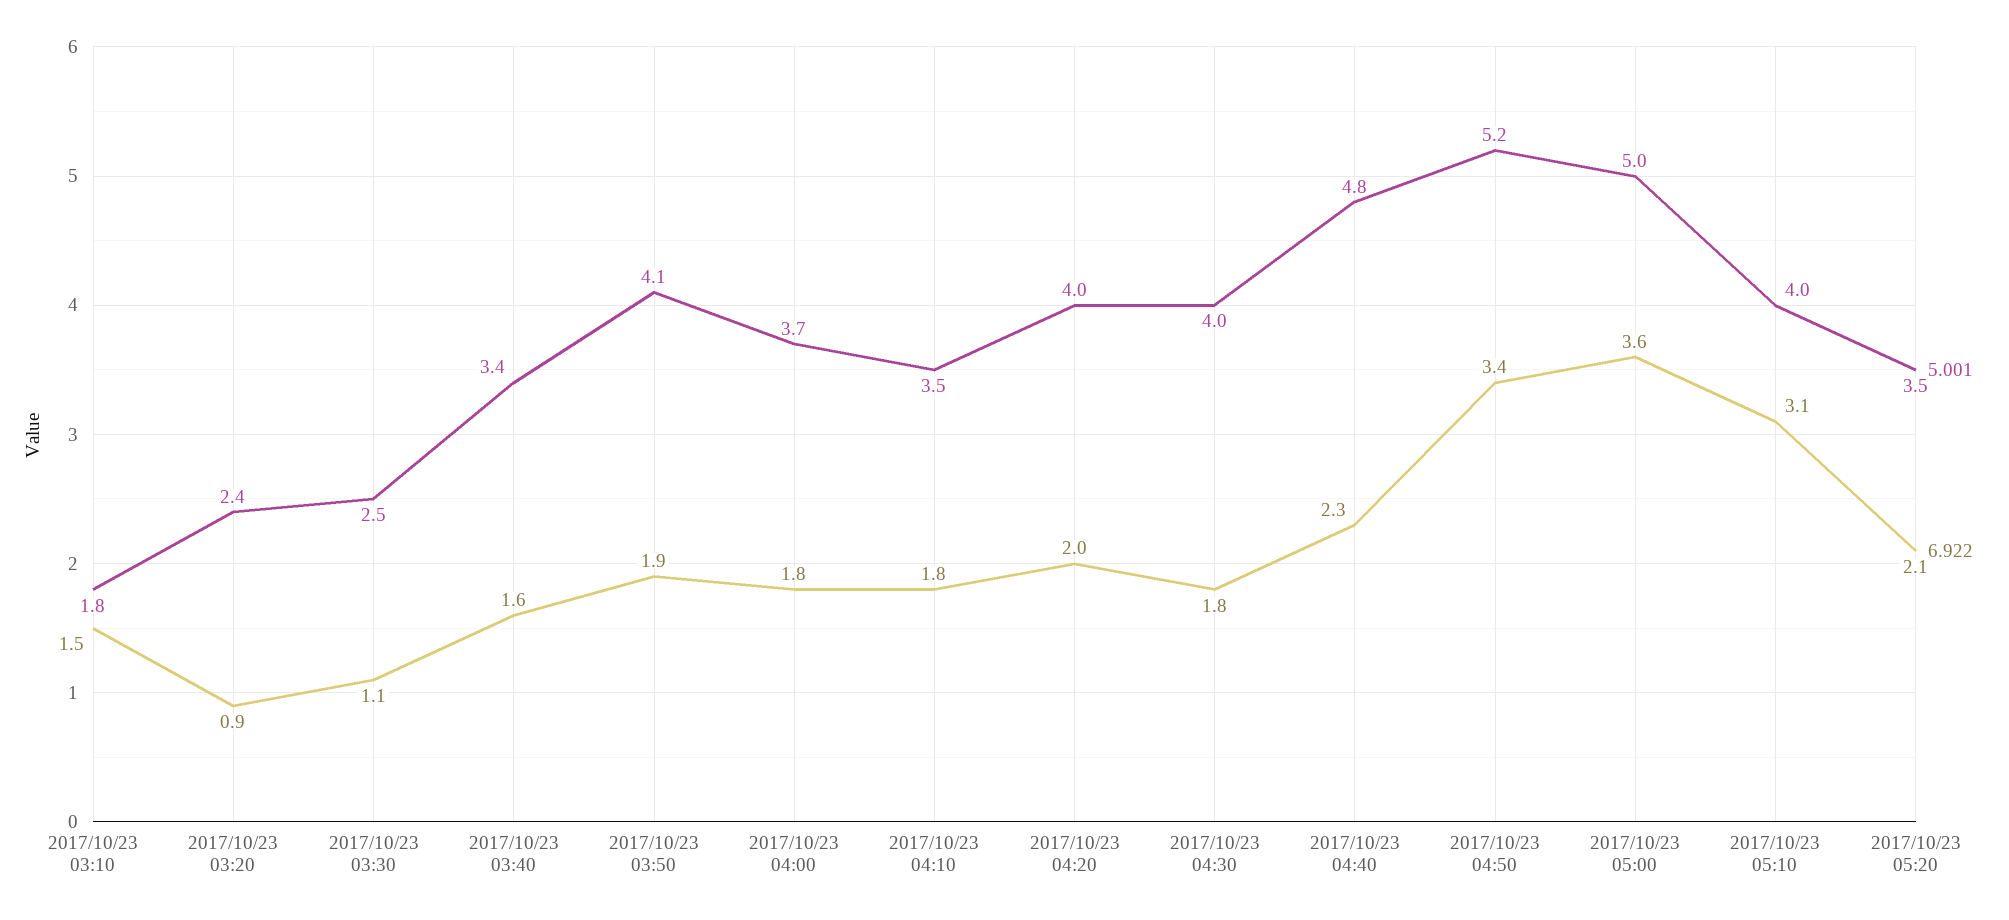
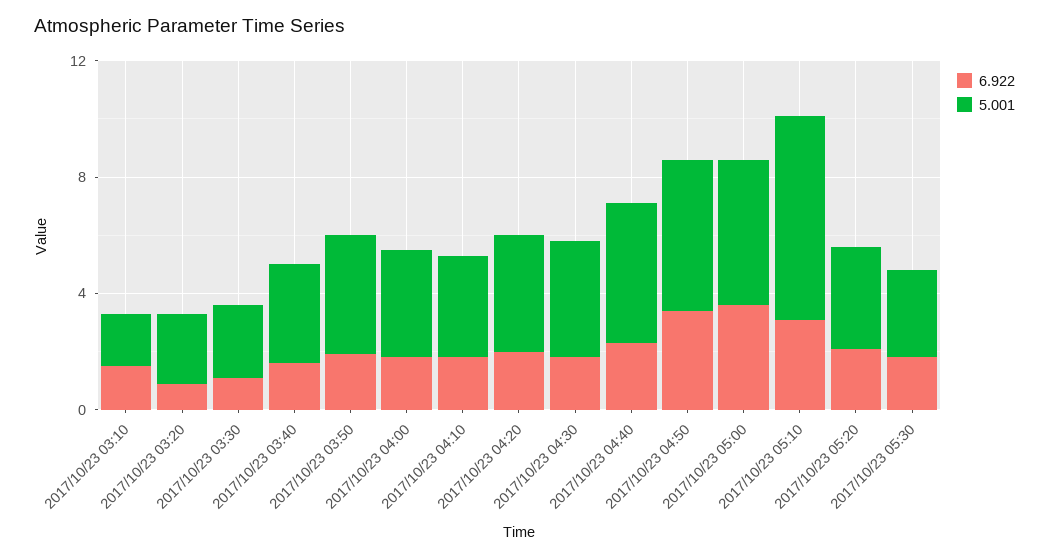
5.001, 2017/10/23 05:10: 4 -> 7
6.922, 2017/10/23 05:30: none -> 2
5.001, 2017/10/23 05:30: none -> 3

